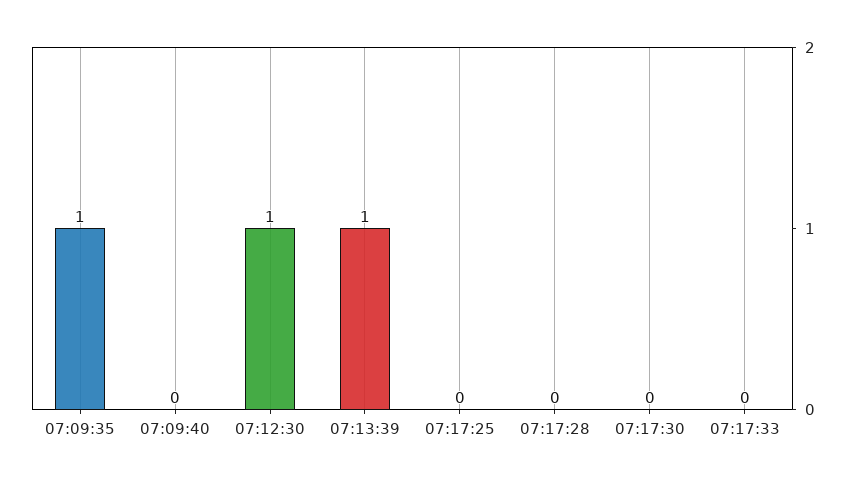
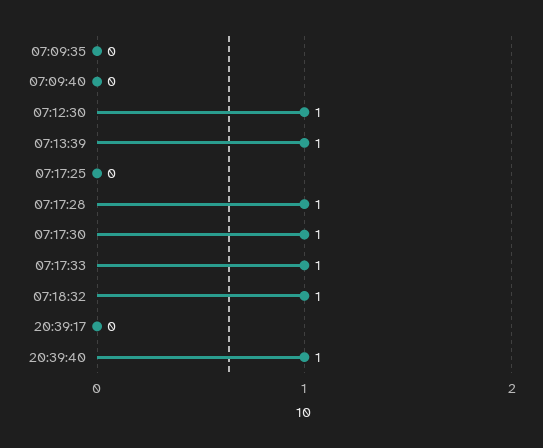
07:09:35: 1 -> 0
07:17:28: 0 -> 1
07:17:30: 0 -> 1
07:17:33: 0 -> 1
07:18:32: none -> 1
20:39:17: none -> 0
20:39:40: none -> 1

